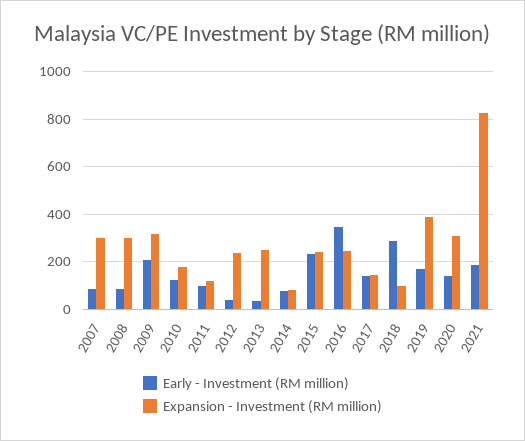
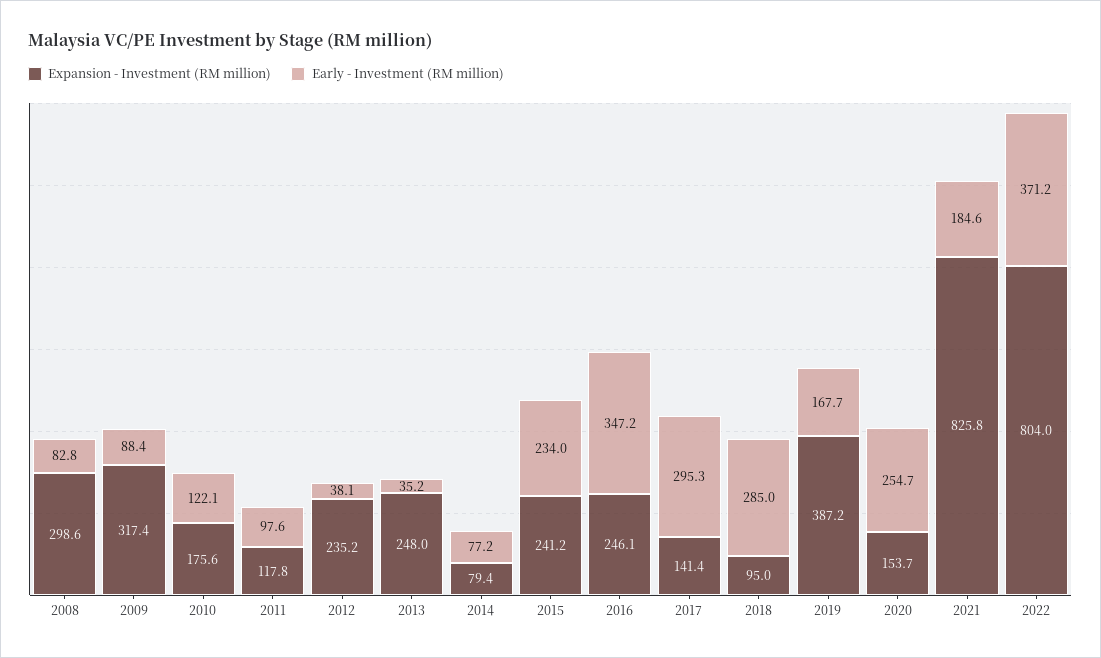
Early - Investment (RM million), 2007: 100 -> none
Expansion - Investment (RM million), 2007: 300 -> none
Early - Investment (RM million), 2009: 200 -> 88.4
Early - Investment (RM million), 2017: 150 -> 295.3
Early - Investment (RM million), 2020: 150 -> 254.7
Expansion - Investment (RM million), 2020: 300 -> 153.7
Expansion - Investment (RM million), 2022: none -> 804
Early - Investment (RM million), 2022: none -> 371.2

